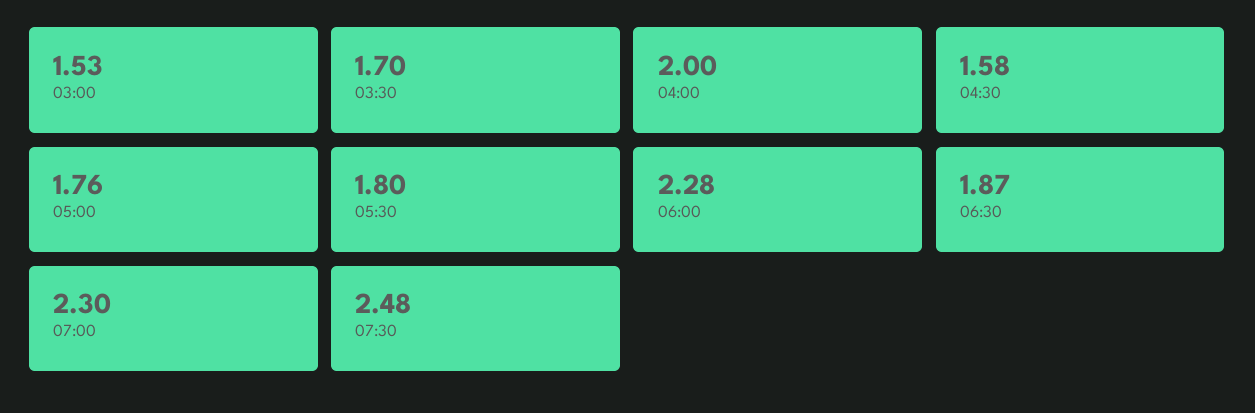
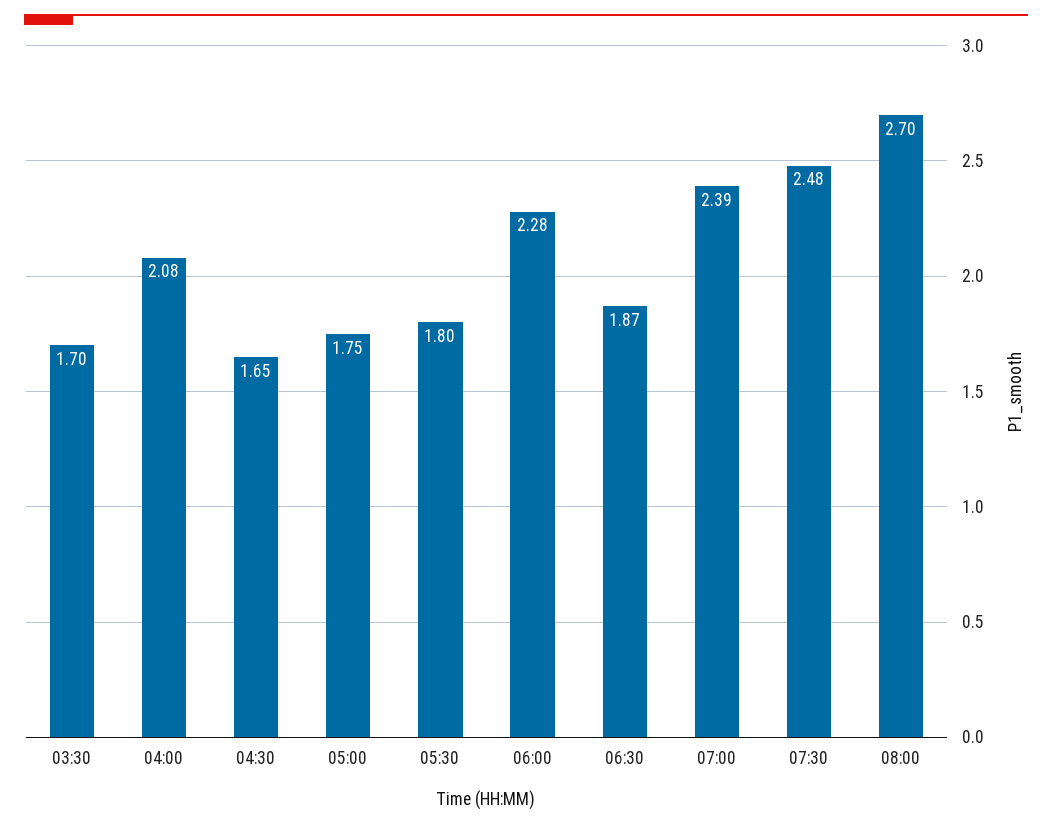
03:00: 1.53 -> none
04:00: 2 -> 2.08
04:30: 1.58 -> 1.65
05:00: 1.76 -> 1.75
07:00: 2.3 -> 2.39
08:00: none -> 2.7

